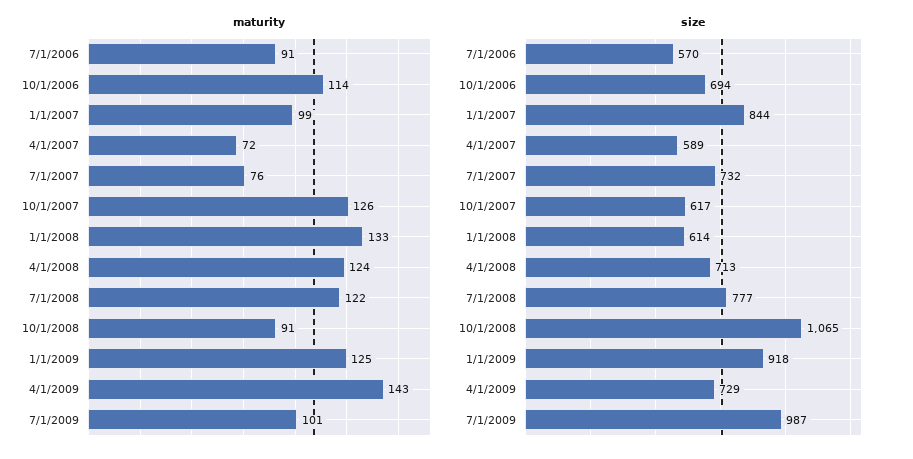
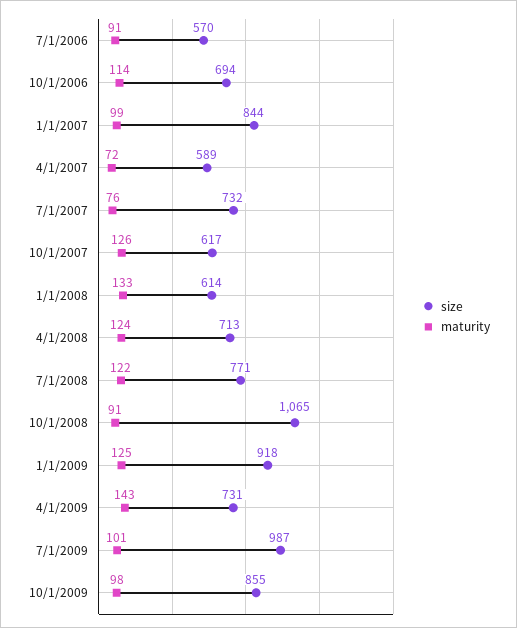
size, 7/1/2008: 777 -> 771
size, 4/1/2009: 729 -> 731
size, 10/1/2009: none -> 855
maturity, 10/1/2009: none -> 98

